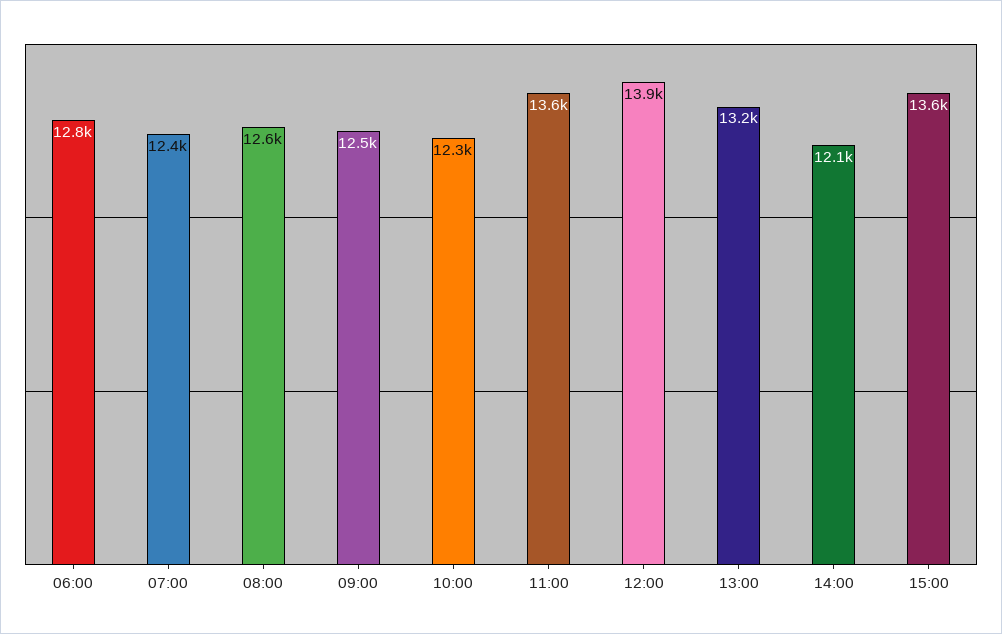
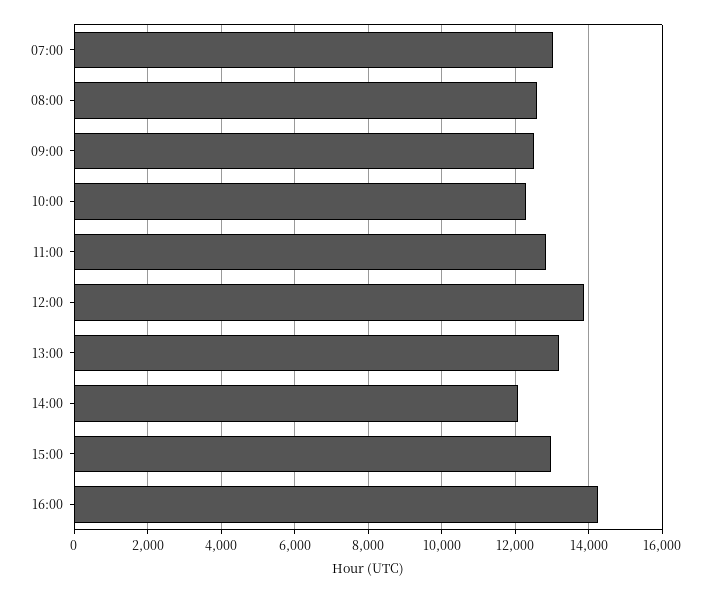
06:00: 12800 -> none
07:00: 12400 -> 13000
11:00: 13600 -> 12800
15:00: 13600 -> 13000
16:00: none -> 14200

